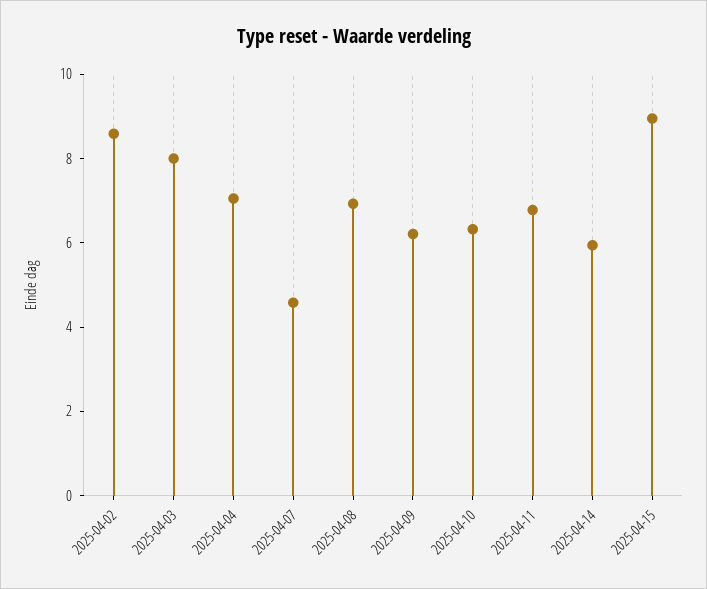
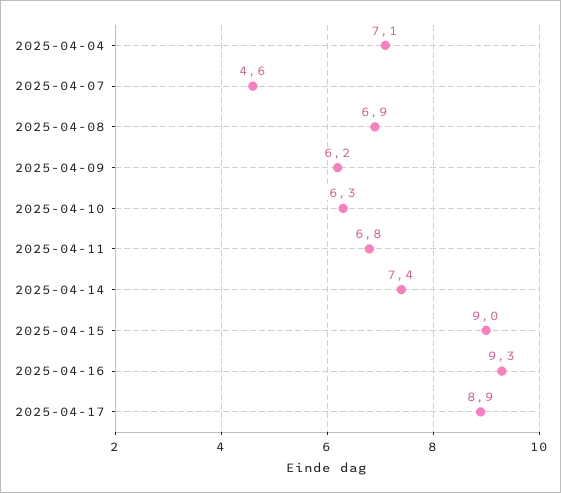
2025-04-02: 8.5 -> none
2025-04-03: 8 -> none
2025-04-14: 6 -> 7.4
2025-04-16: none -> 9.3
2025-04-17: none -> 8.9

